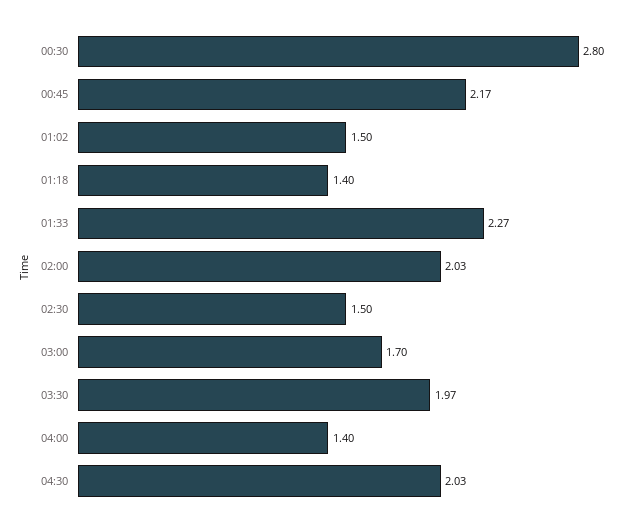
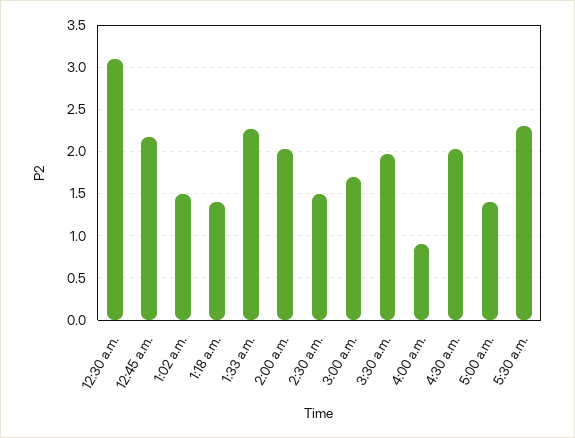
00:30: 2.8 -> 3.1
04:00: 1.4 -> 0.9
5:00 a.m.: none -> 1.4
5:30 a.m.: none -> 2.3

